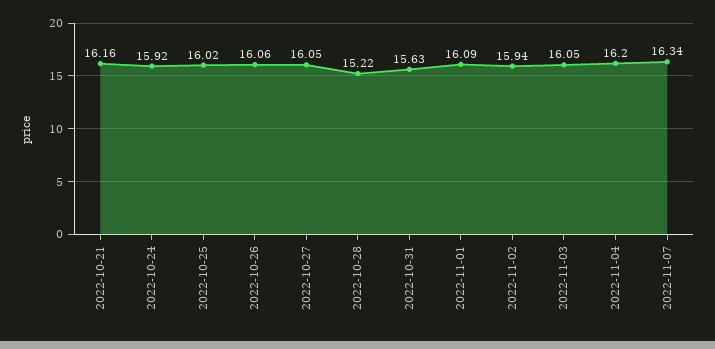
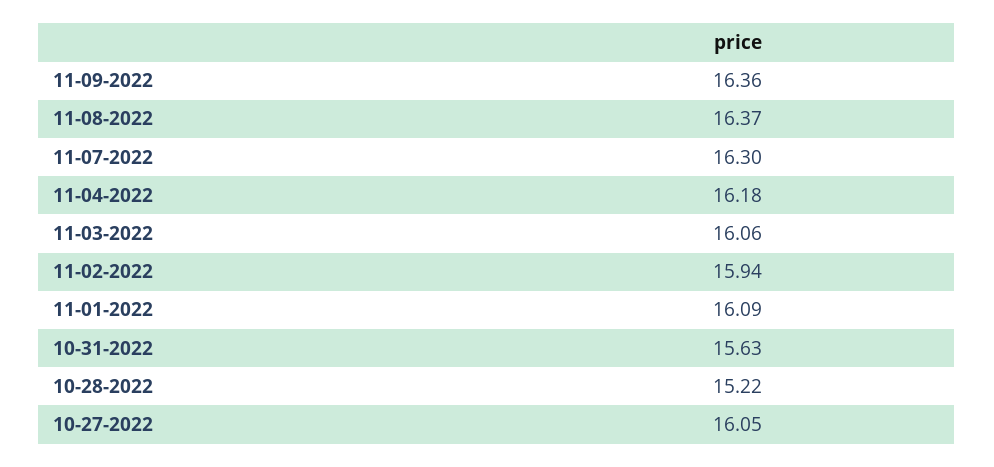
2022-10-21: 16.16 -> none
2022-10-24: 15.92 -> none
2022-10-25: 16.02 -> none
2022-10-26: 16.06 -> none
2022-11-03: 16.05 -> 16.06
2022-11-04: 16.2 -> 16.18
2022-11-07: 16.34 -> 16.3
11-09-2022: none -> 16.36
11-08-2022: none -> 16.37

